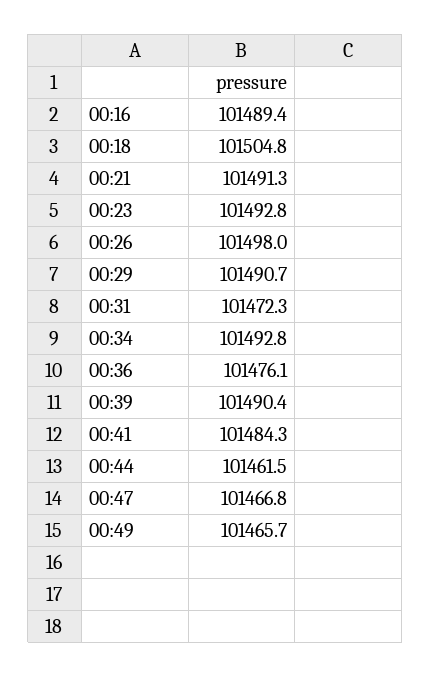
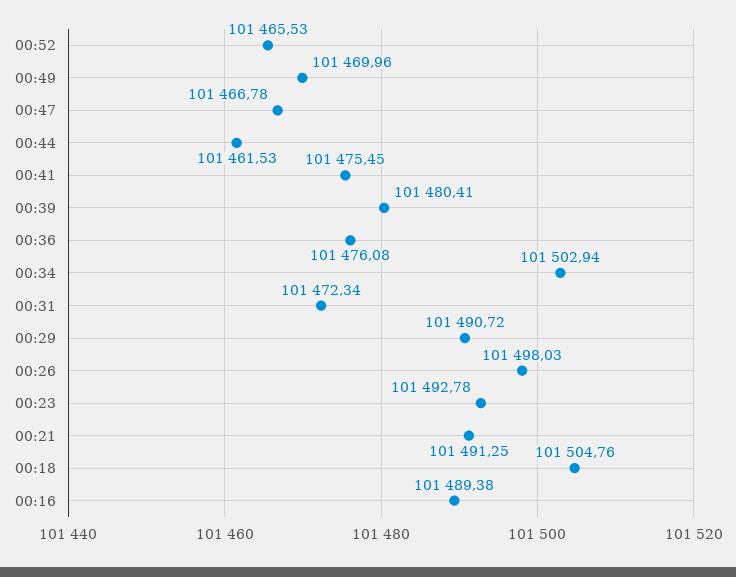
00:34: 101492.8 -> 101502.94
00:39: 101490.4 -> 101480.41
00:41: 101484.3 -> 101475.45
00:49: 101465.7 -> 101469.96
00:52: none -> 101465.53

